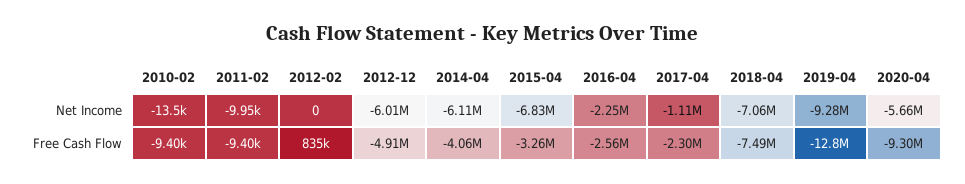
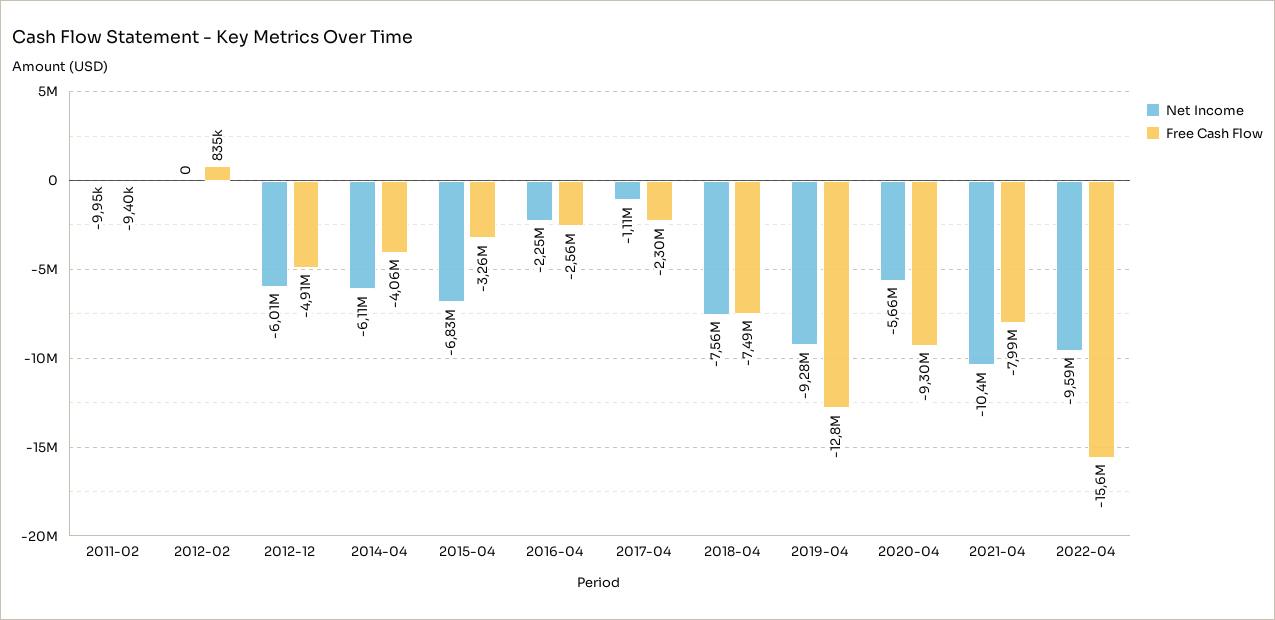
Net Income, 2010-02: -13500 -> none
Net Income, 2018-04: -7060000 -> -7560000
Free Cash Flow, 2010-02: -9400 -> none
Net Income, 2021-04: none -> -10400000
Free Cash Flow, 2021-04: none -> -7990000
Net Income, 2022-04: none -> -9590000
Free Cash Flow, 2022-04: none -> -15600000

